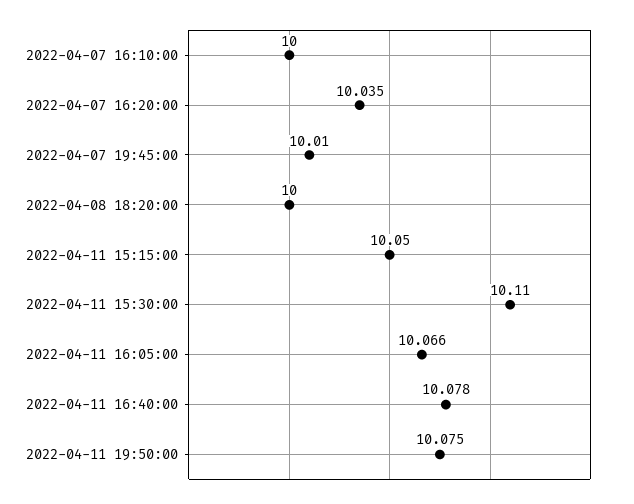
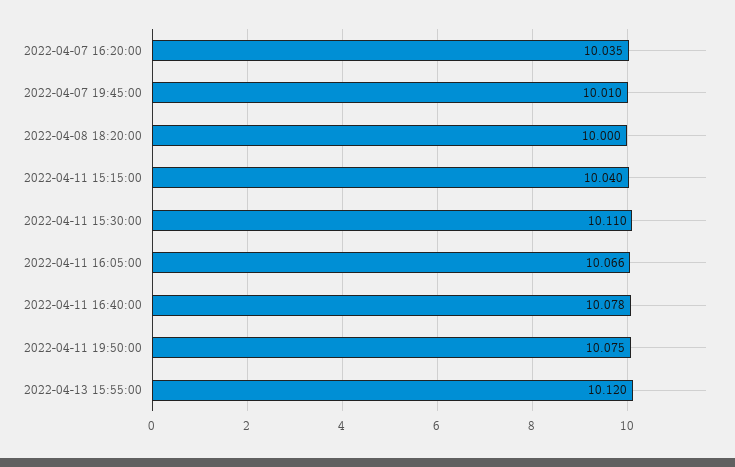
2022-04-07 16:10:00: 10 -> none
2022-04-11 15:15:00: 10.05 -> 10.04
2022-04-13 15:55:00: none -> 10.12

